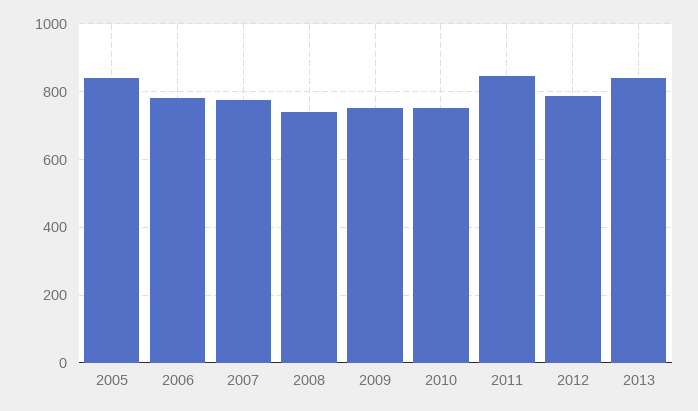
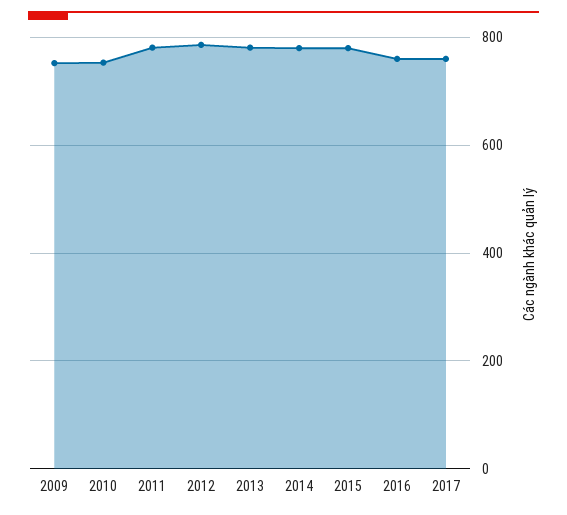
2005: 840 -> none
2006: 780 -> none
2007: 780 -> none
2008: 740 -> none
2011: 840 -> 780
2013: 840 -> 780
2014: none -> 780
2015: none -> 780
2016: none -> 760
2017: none -> 760

